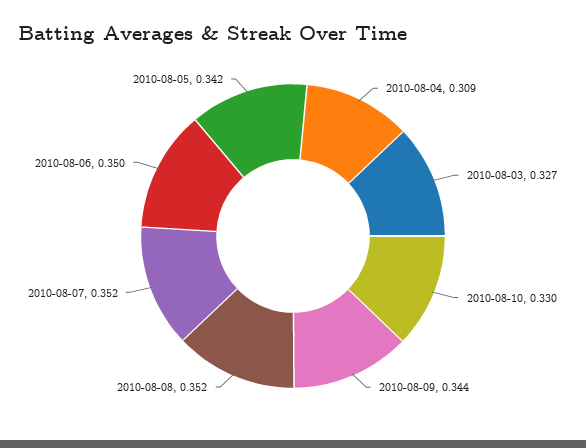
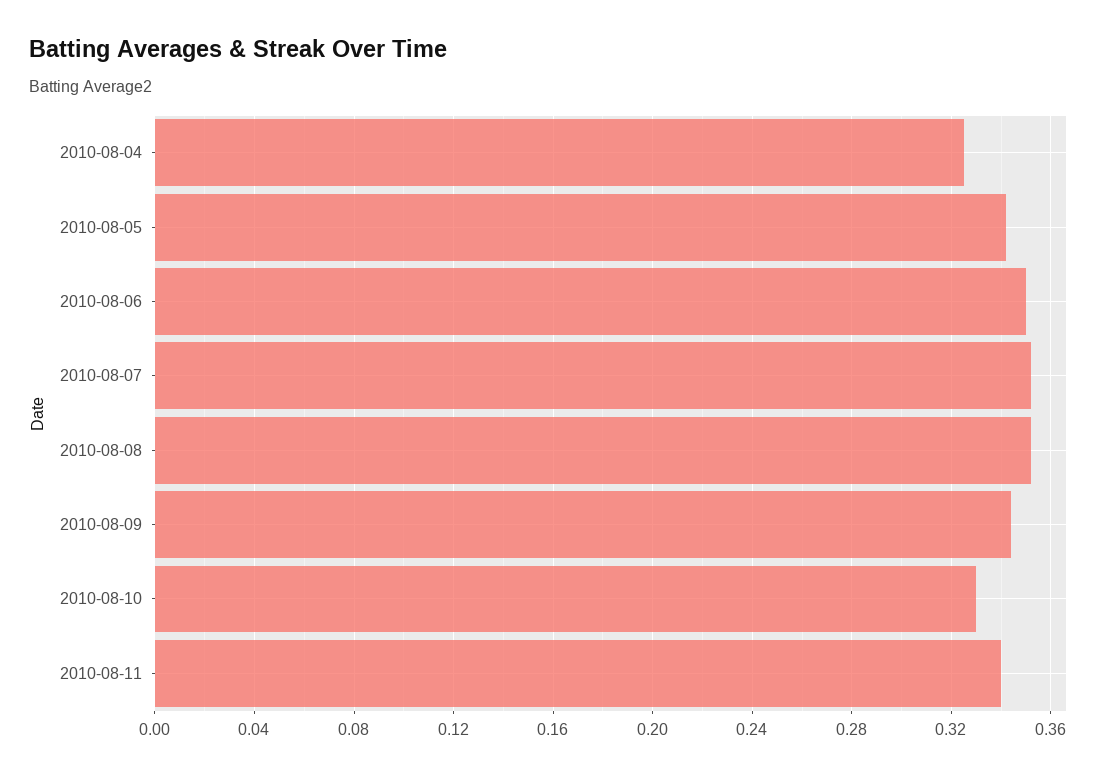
2010-08-04: 0.309 -> 0.325
2010-08-03: 0.327 -> none
2010-08-11: none -> 0.34

